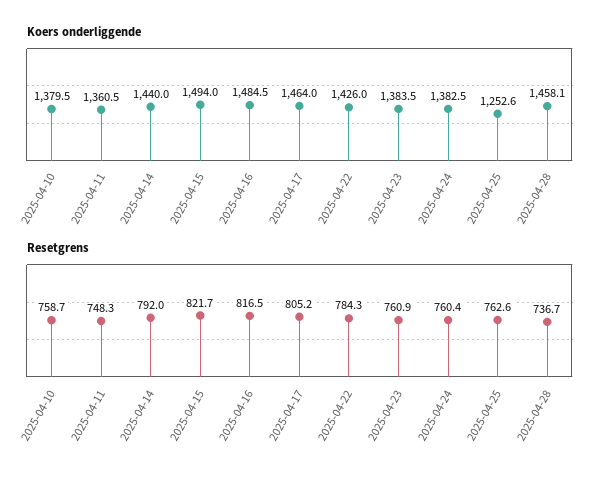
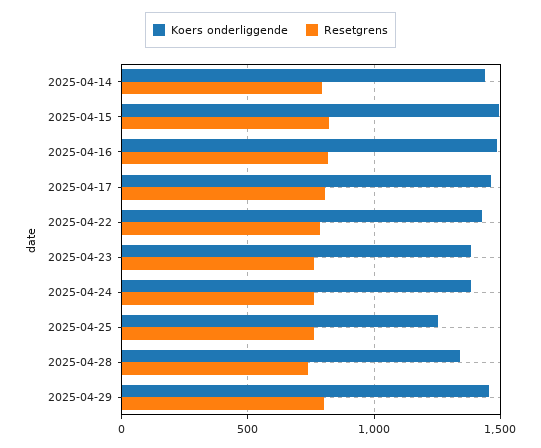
Koers onderliggende, 2025-04-10: 1379.5 -> none
Koers onderliggende, 2025-04-11: 1360.5 -> none
Koers onderliggende, 2025-04-28: 1458.1 -> 1350
Resetgrens, 2025-04-10: 758.7 -> none
Resetgrens, 2025-04-11: 748.3 -> none
Koers onderliggende, 2025-04-29: none -> 1450
Resetgrens, 2025-04-29: none -> 800

